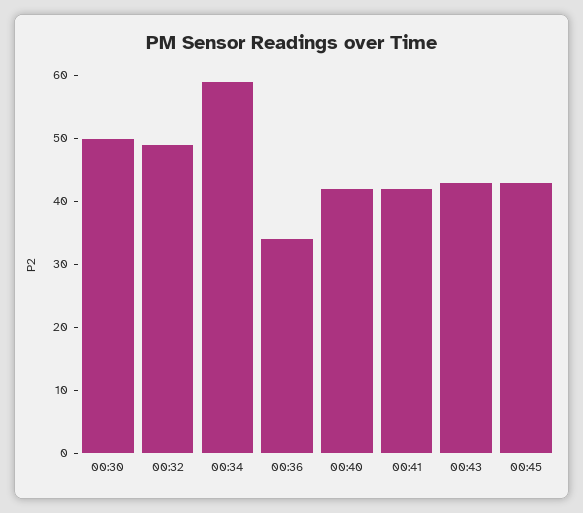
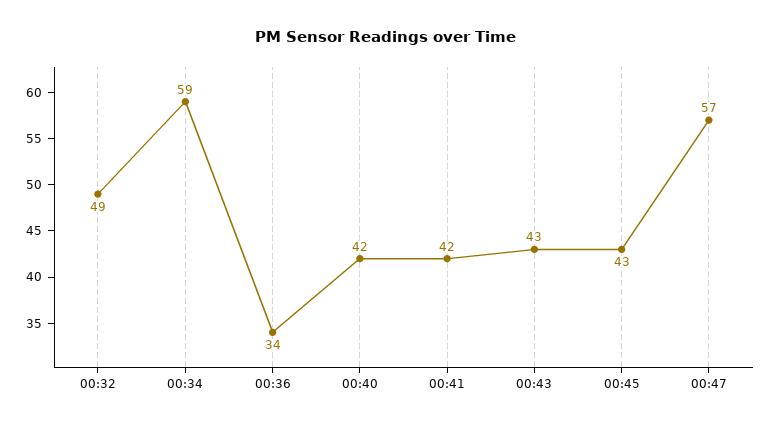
00:30: 50 -> none
00:47: none -> 57

